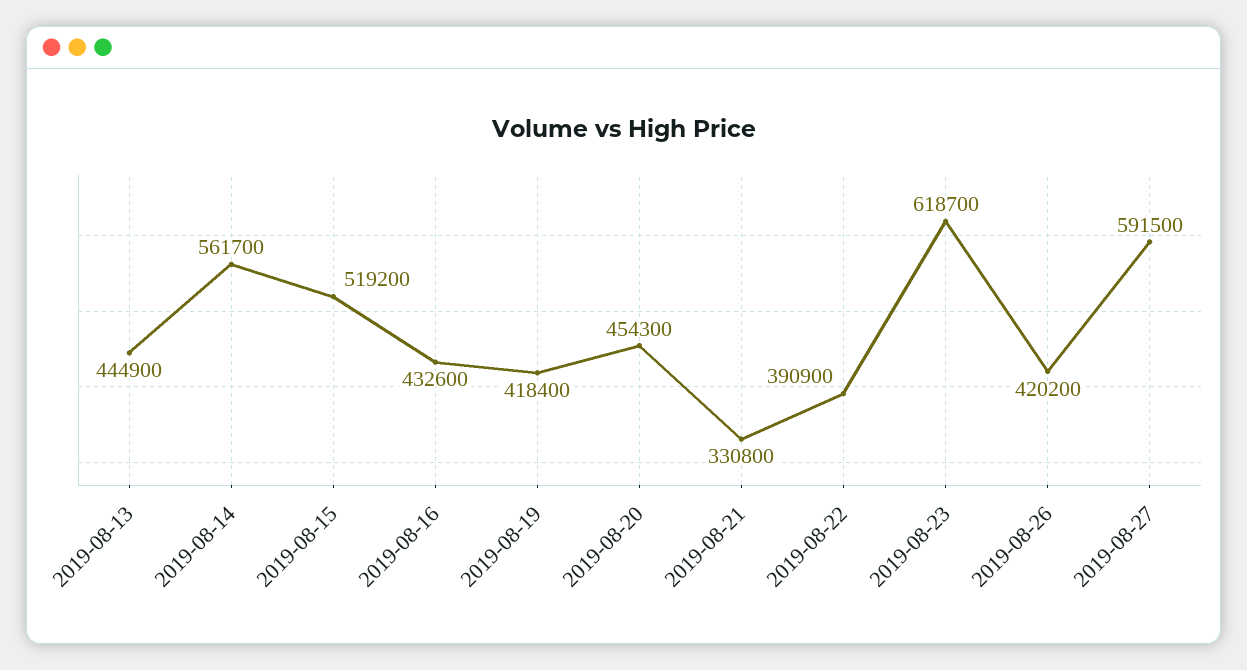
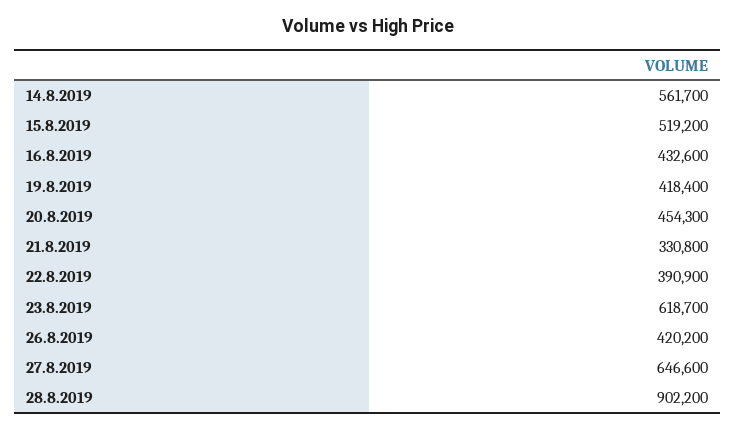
2019-08-13: 444900 -> none
2019-08-27: 591500 -> 646600
28.8.2019: none -> 902200

